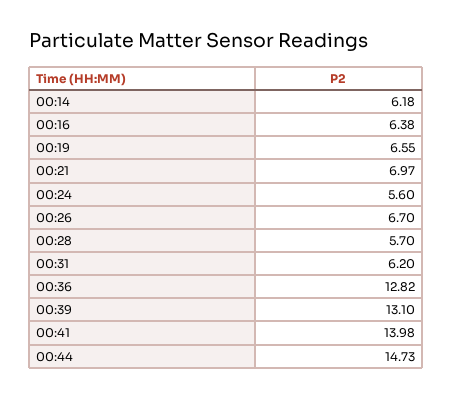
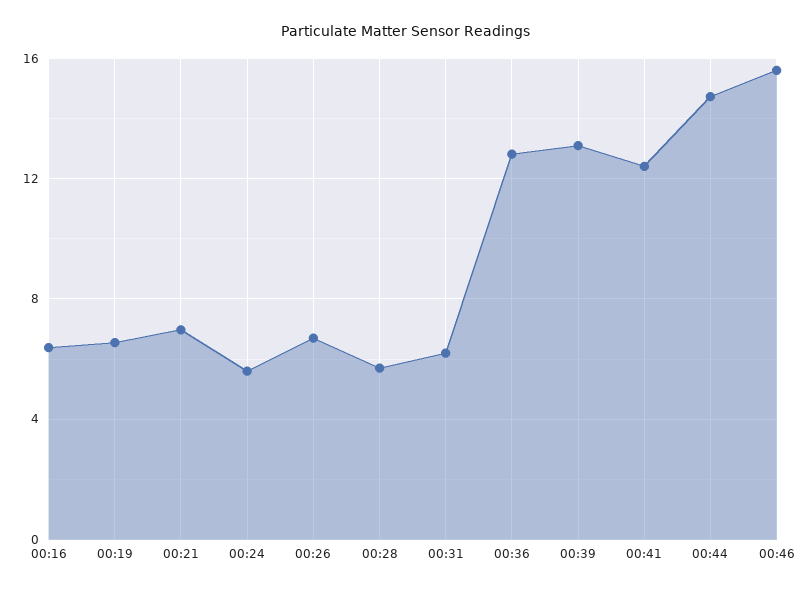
00:14: 6.18 -> none
00:41: 13.98 -> 12.5
00:46: none -> 15.5

